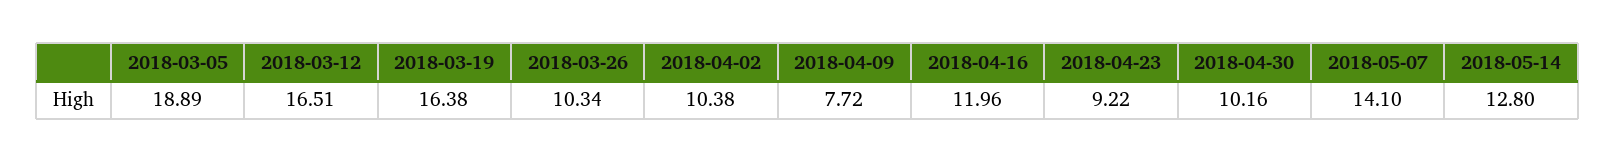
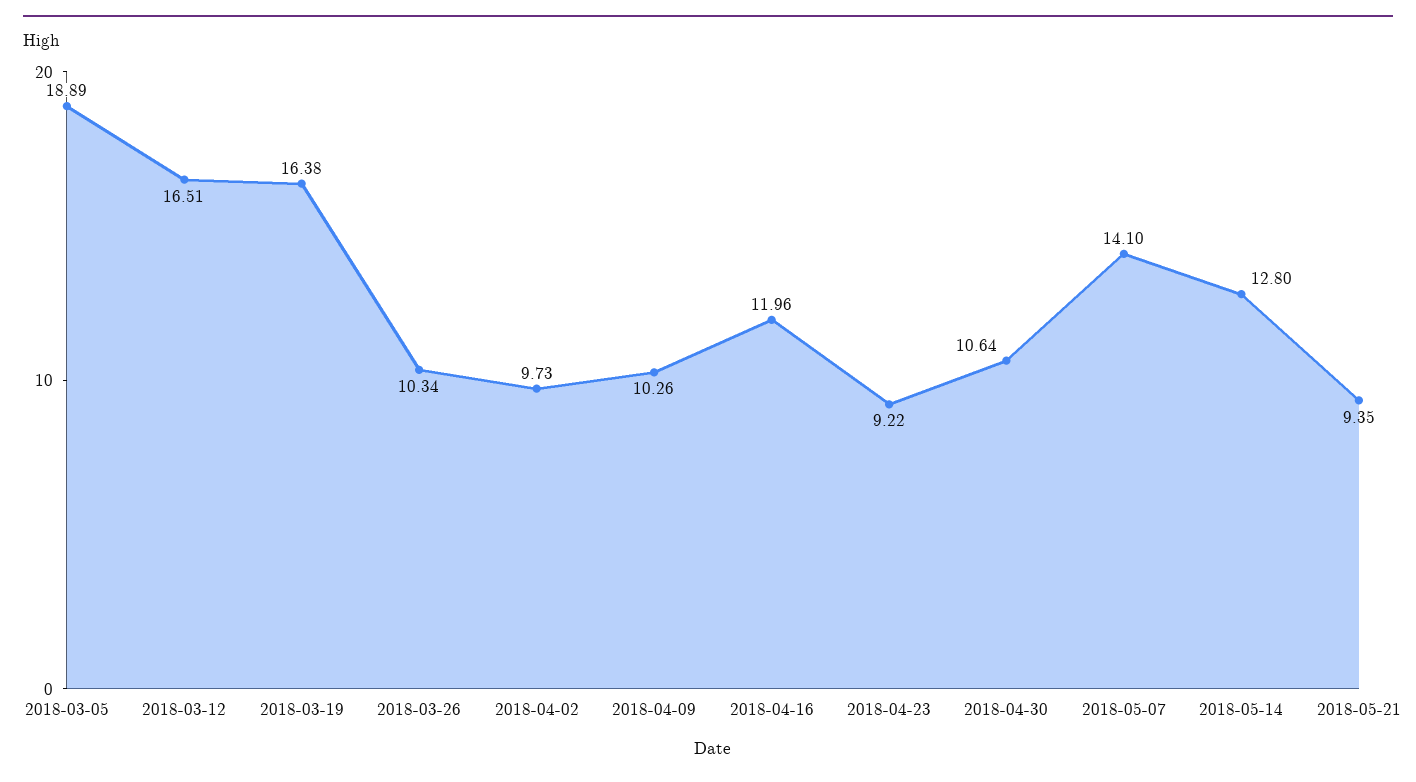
2018-04-02: 10.38 -> 9.73
2018-04-09: 7.72 -> 10.26
2018-04-30: 10.16 -> 10.64
2018-05-21: none -> 9.35

